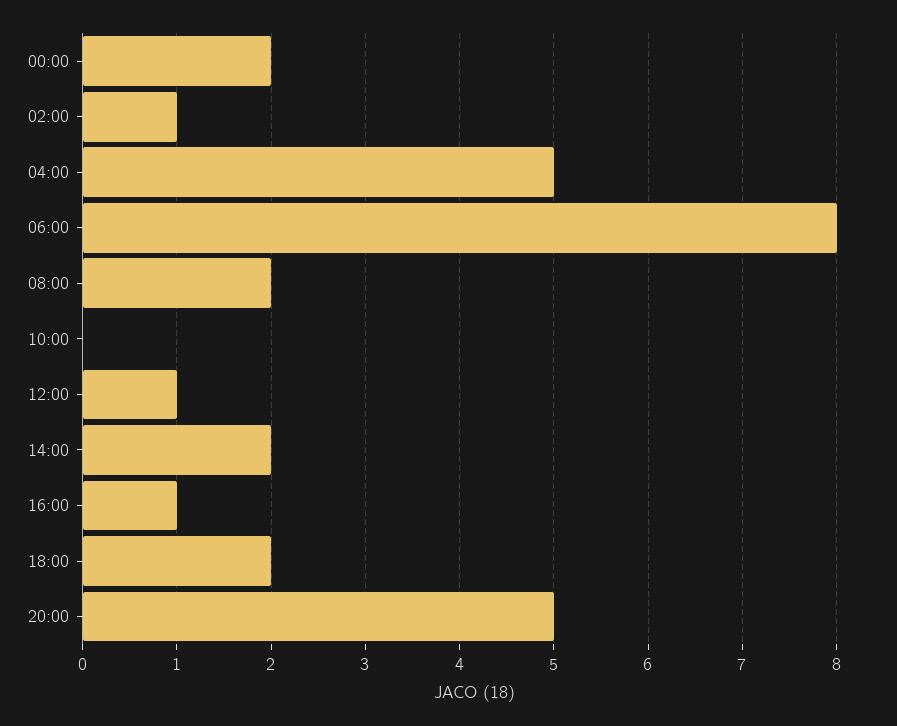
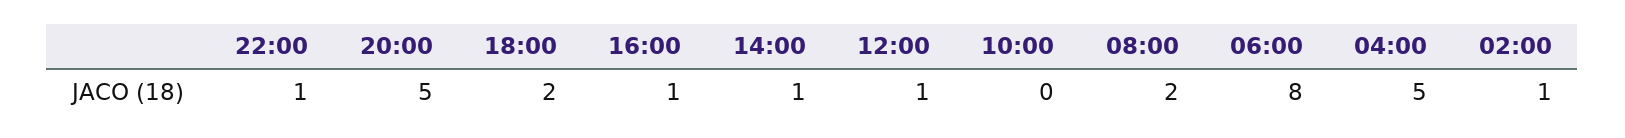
00:00: 2 -> none
14:00: 2 -> 1
22:00: none -> 1

